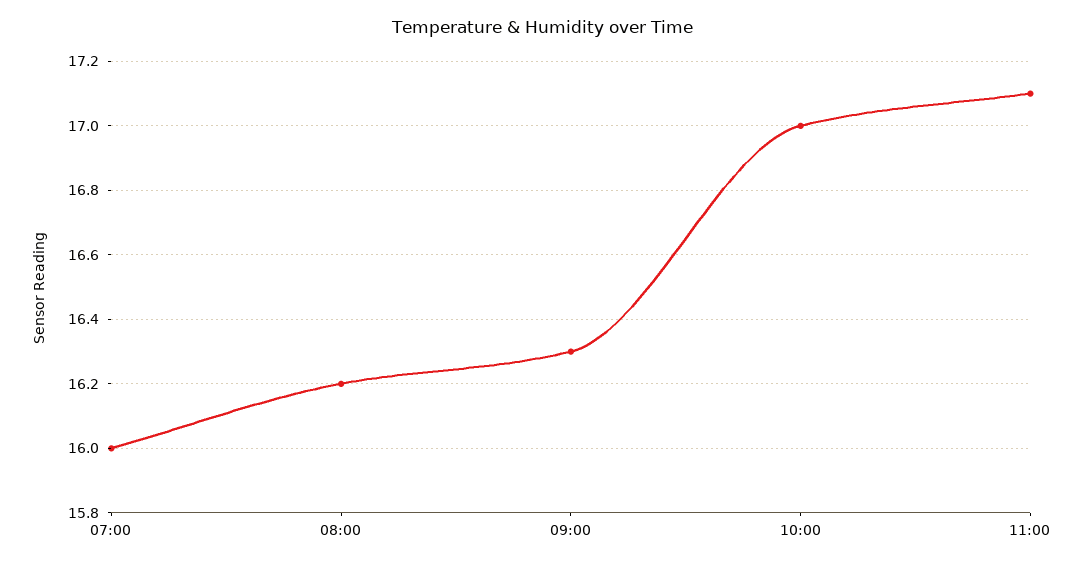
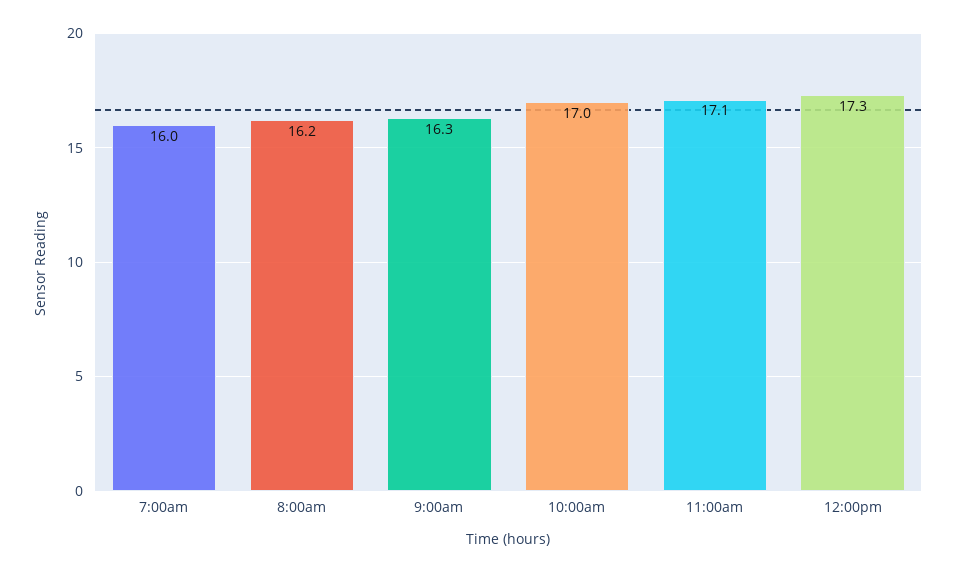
12:00pm: none -> 17.3

